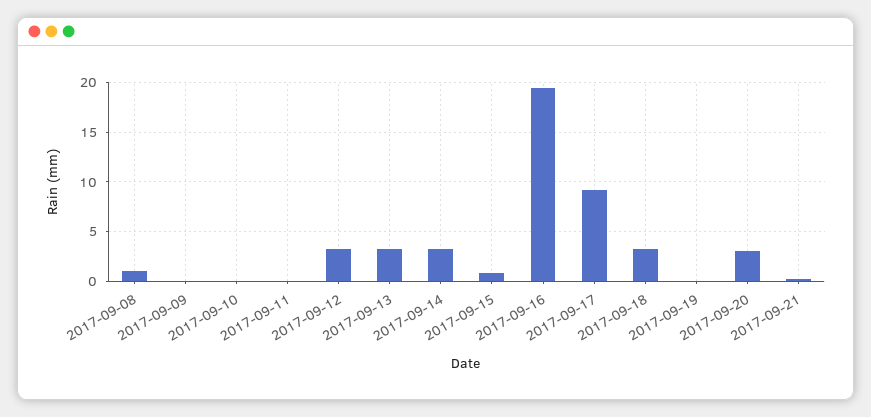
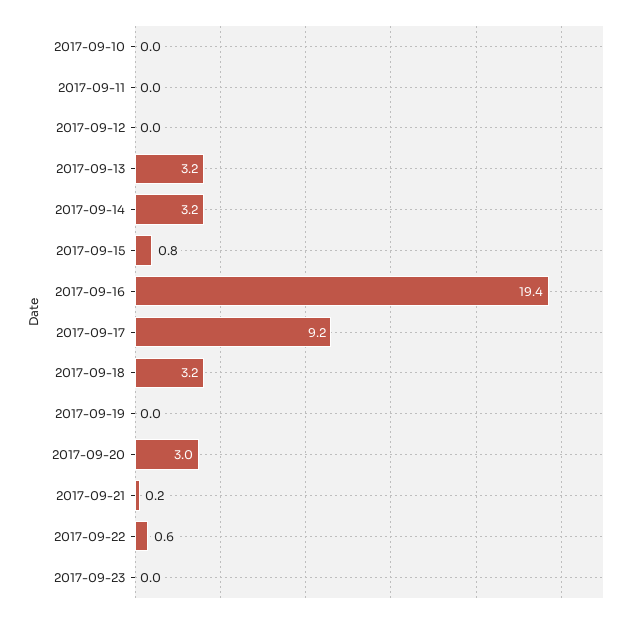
2017-09-08: 1 -> none
2017-09-09: 0 -> none
2017-09-12: 3 -> 0
2017-09-22: none -> 0.6
2017-09-23: none -> 0

